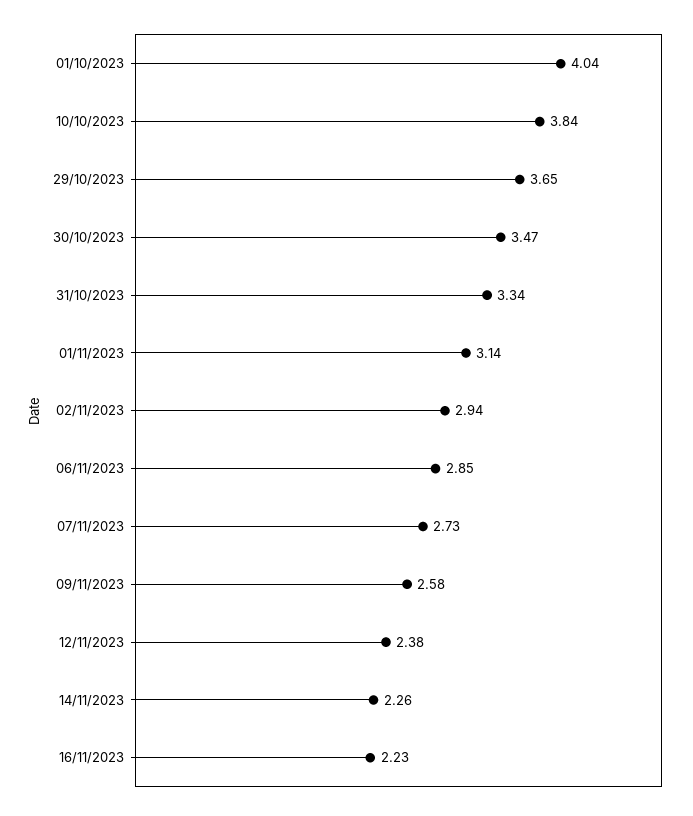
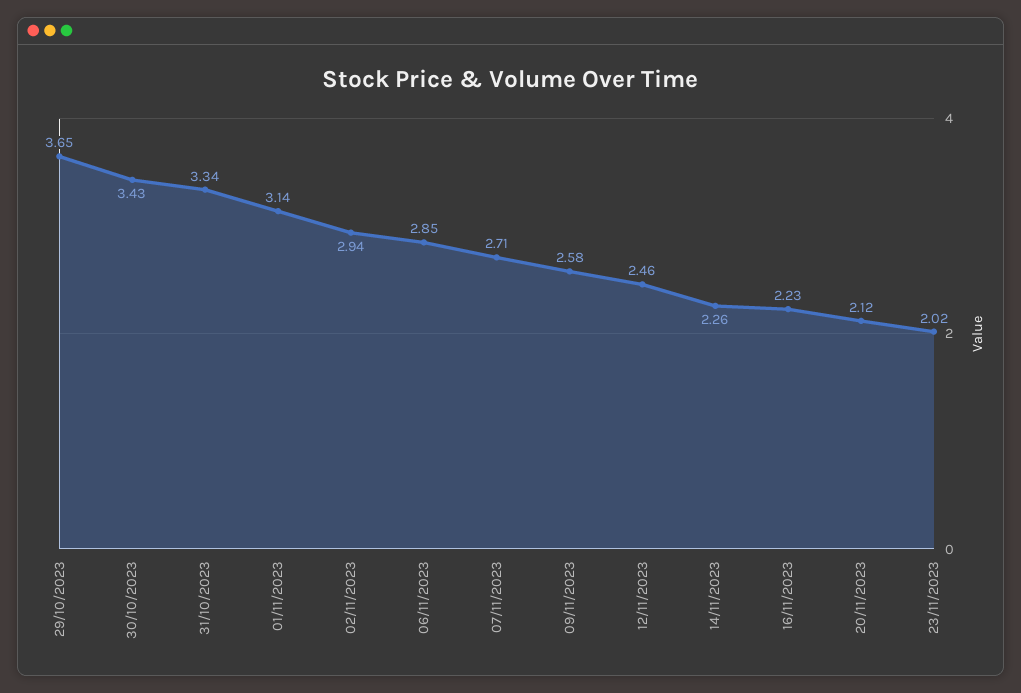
01/10/2023: 4.04 -> none
10/10/2023: 3.84 -> none
30/10/2023: 3.47 -> 3.43
07/11/2023: 2.73 -> 2.71
12/11/2023: 2.38 -> 2.46
20/11/2023: none -> 2.12
23/11/2023: none -> 2.02

